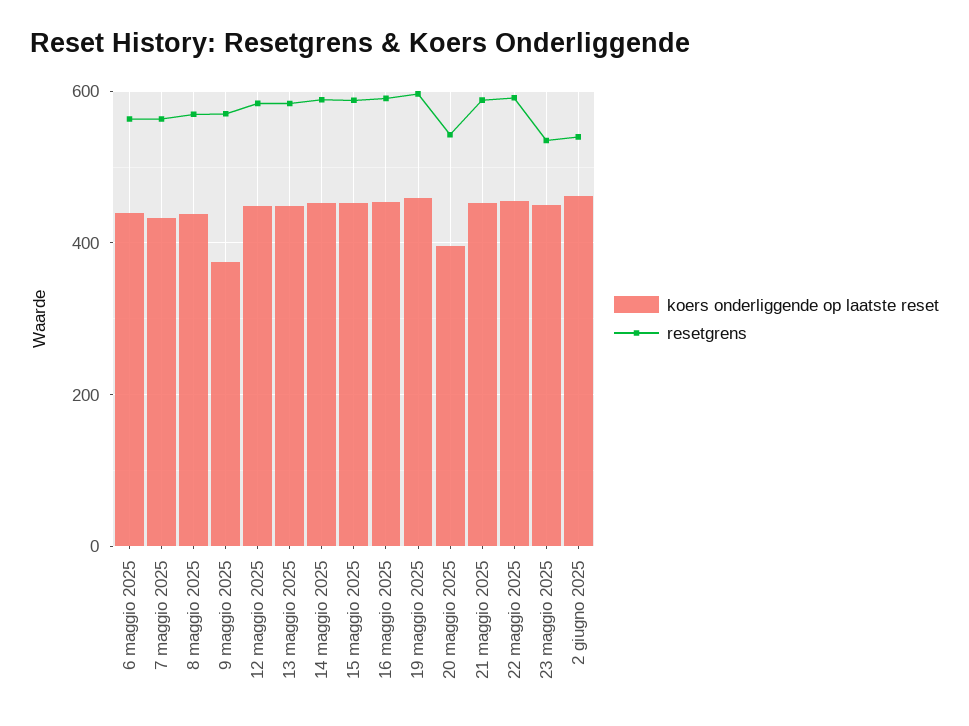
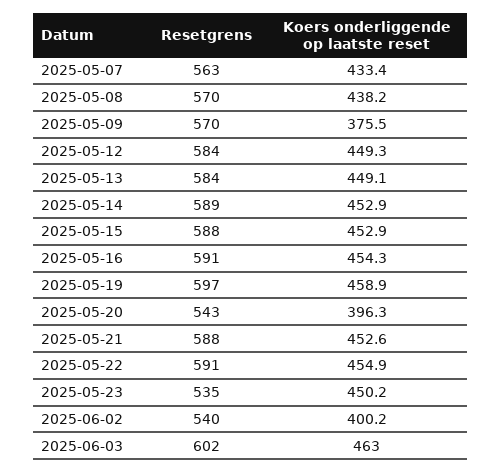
koers onderliggende op laatste reset, 6 maggio 2025: 440 -> none
resetgrens, 6 maggio 2025: 560 -> none
koers onderliggende op laatste reset, 2 giugno 2025: 460 -> 400.2
resetgrens, 2025-06-03: none -> 602
koers onderliggende op laatste reset, 2025-06-03: none -> 463

